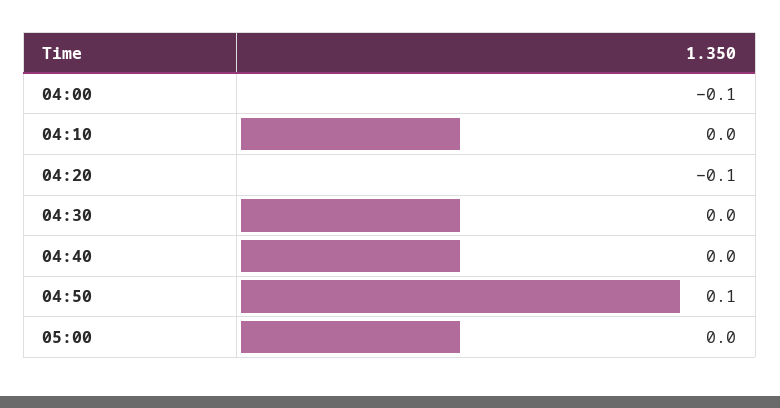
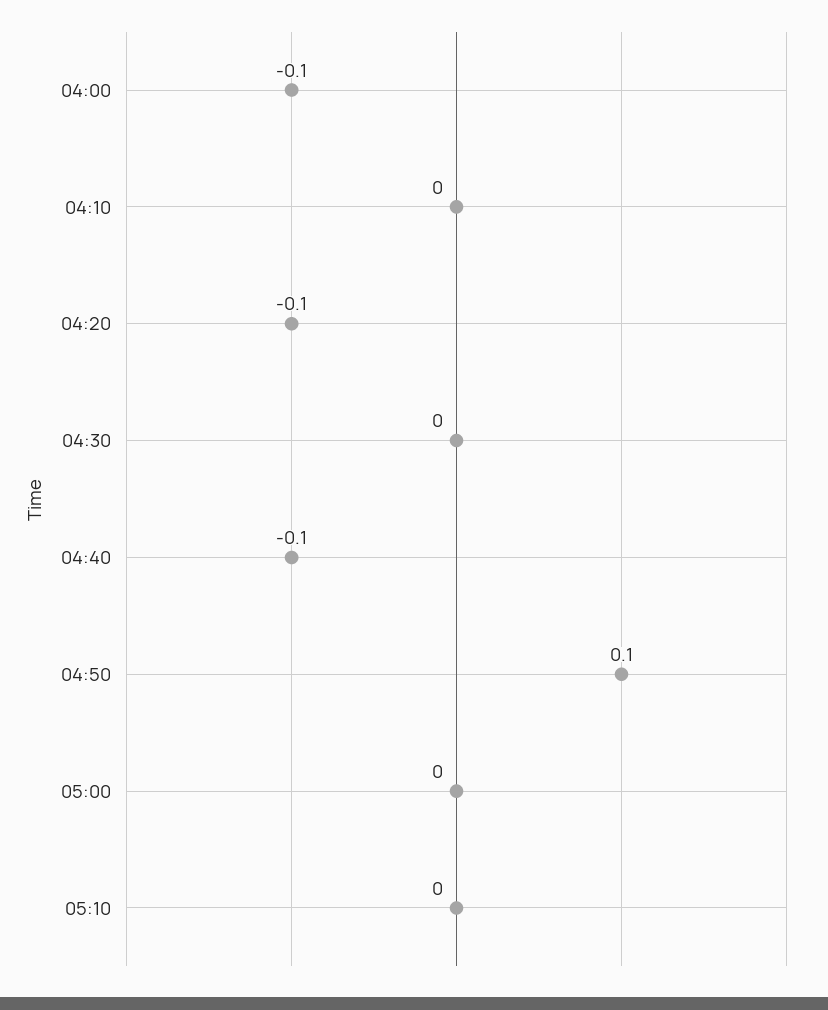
04:40: 0 -> -0.1
05:10: none -> 0

